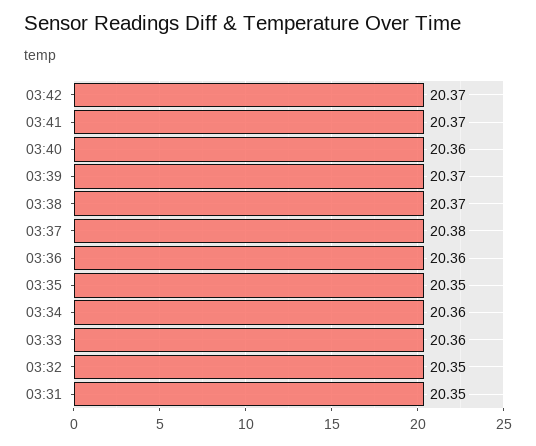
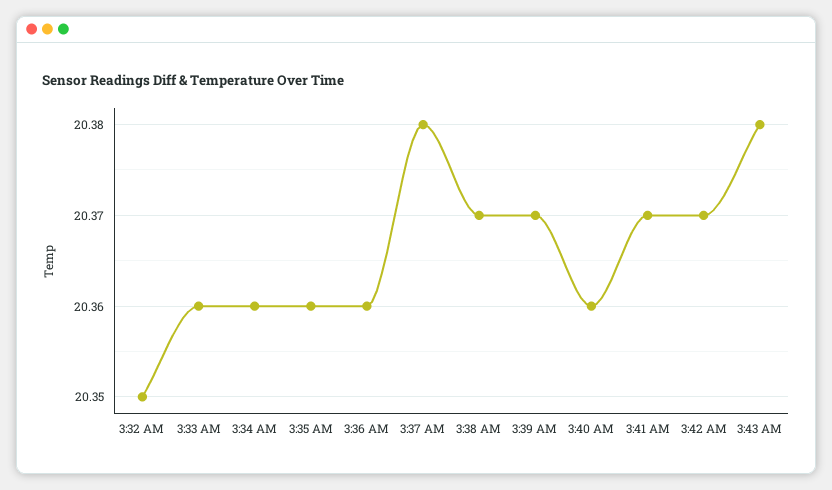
03:35: 20.35 -> 20.36
03:31: 20.35 -> none
3:43 AM: none -> 20.38

